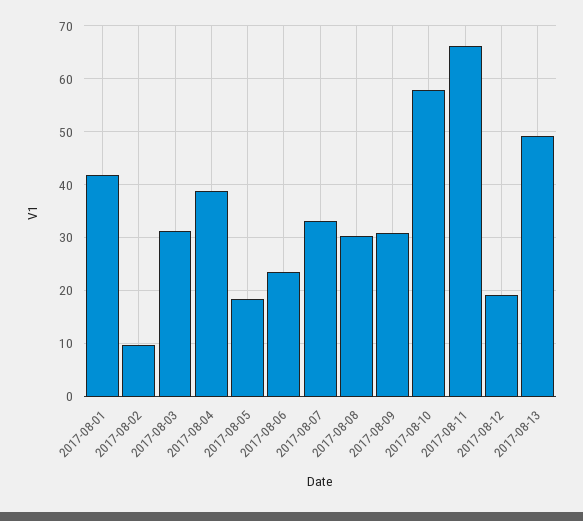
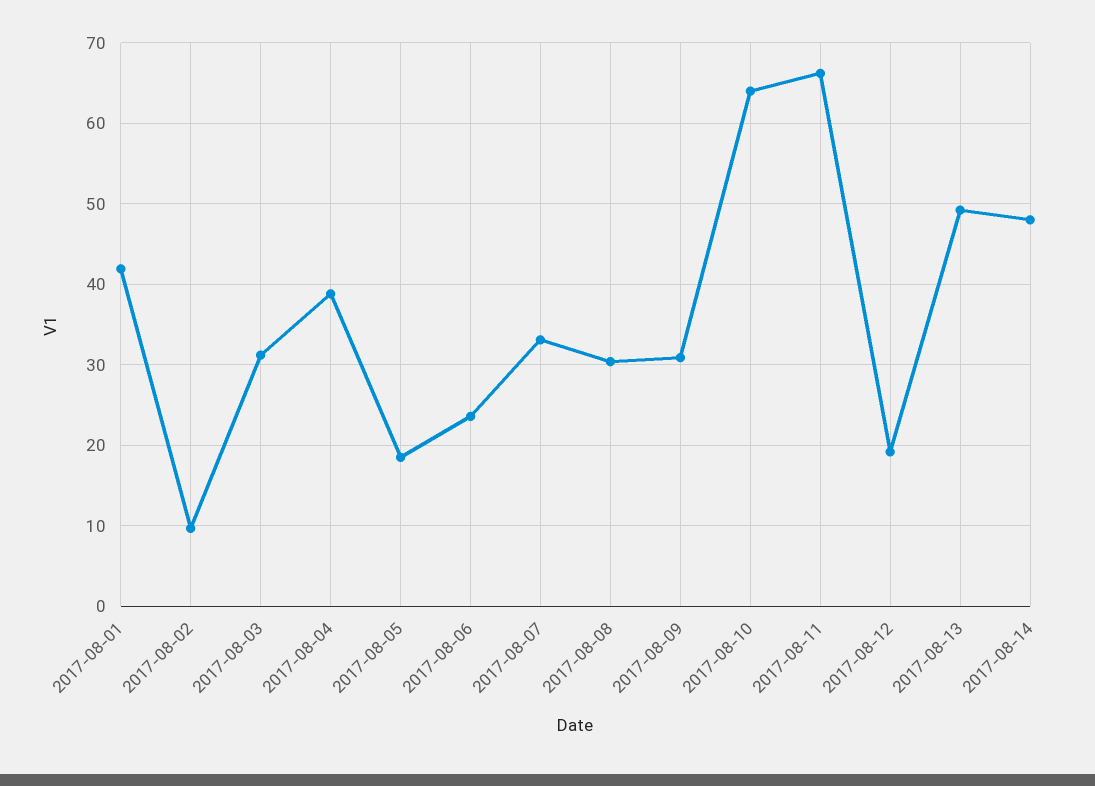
2017-08-10: 58 -> 64
2017-08-14: none -> 48

